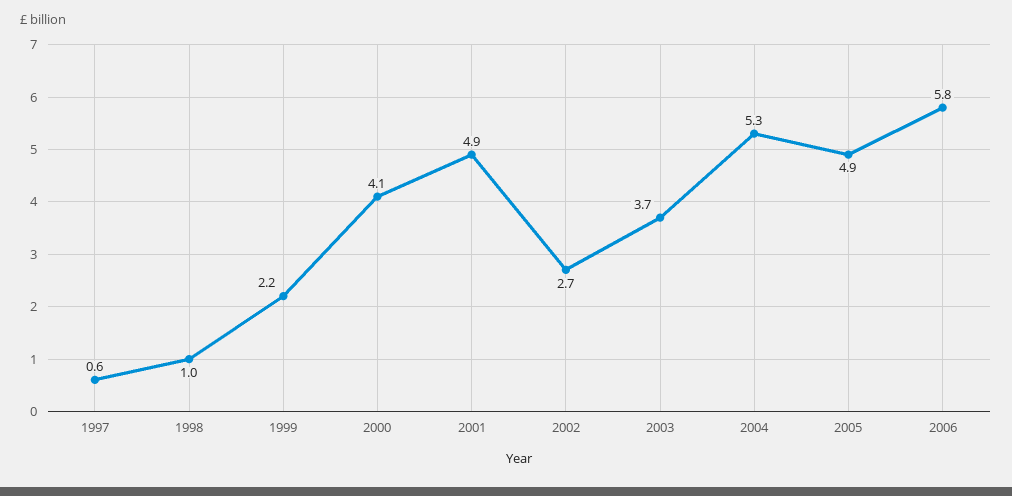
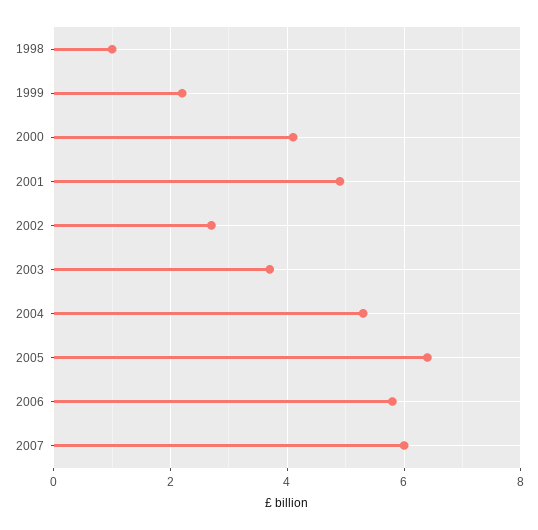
1997: 0.6 -> none
2005: 4.9 -> 6.5
2007: none -> 6

